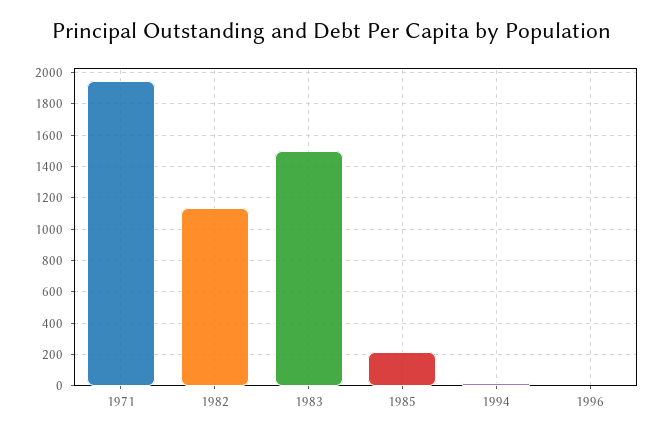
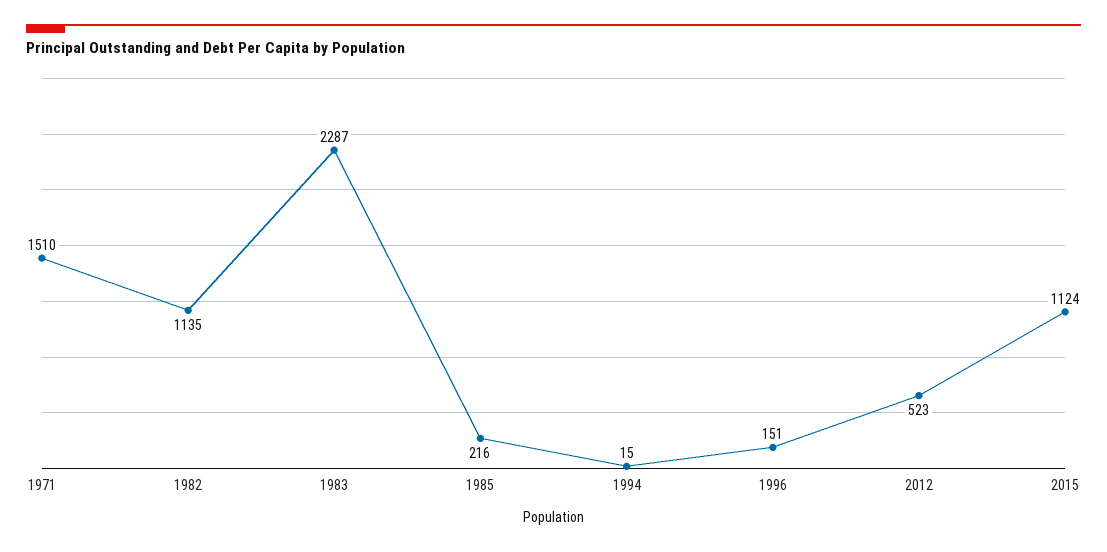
1971: 1950 -> 1510
1983: 1500 -> 2287
1996: 0 -> 151
2012: none -> 523
2015: none -> 1124

